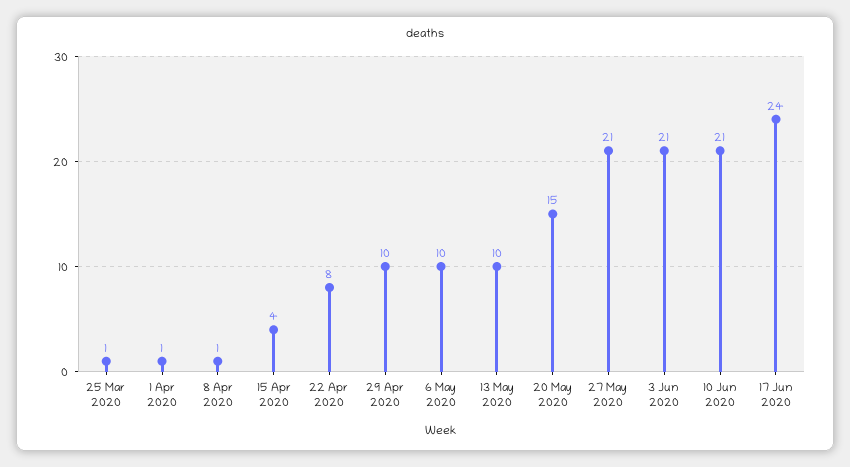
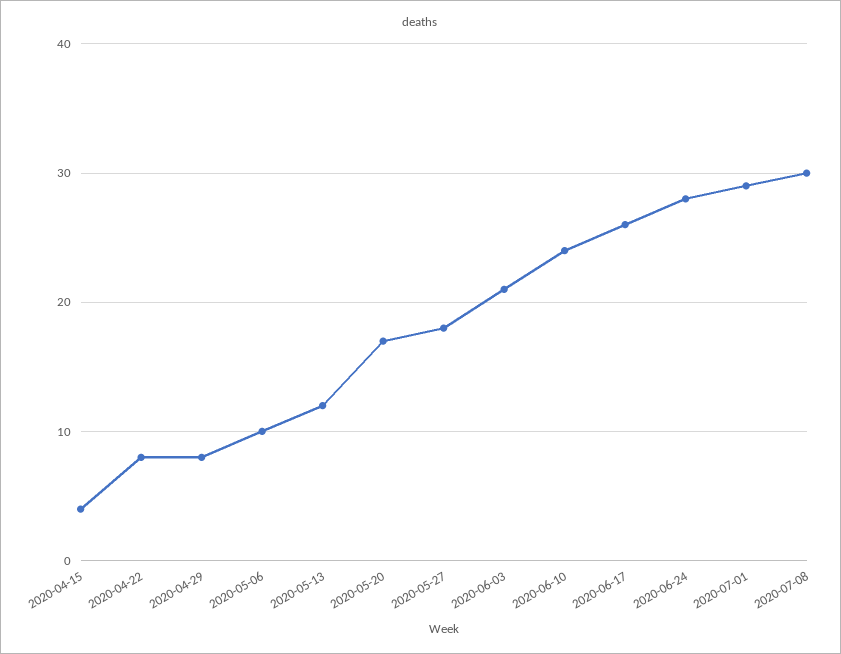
25 Mar 2020: 1 -> none
1 Apr 2020: 1 -> none
8 Apr 2020: 1 -> none
29 Apr 2020: 10 -> 8
13 May 2020: 10 -> 12
20 May 2020: 15 -> 17
27 May 2020: 21 -> 18
10 Jun 2020: 21 -> 24
17 Jun 2020: 24 -> 26
2020-06-24: none -> 28
2020-07-01: none -> 29
2020-07-08: none -> 30

